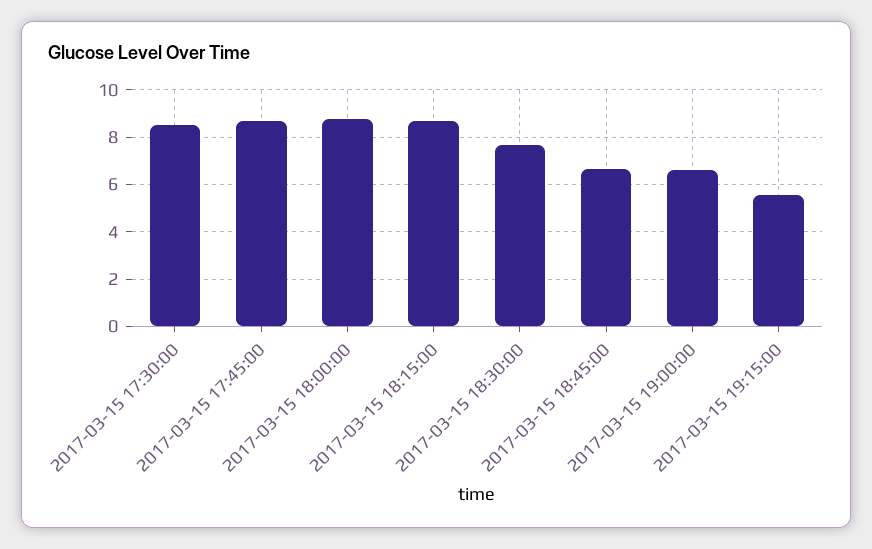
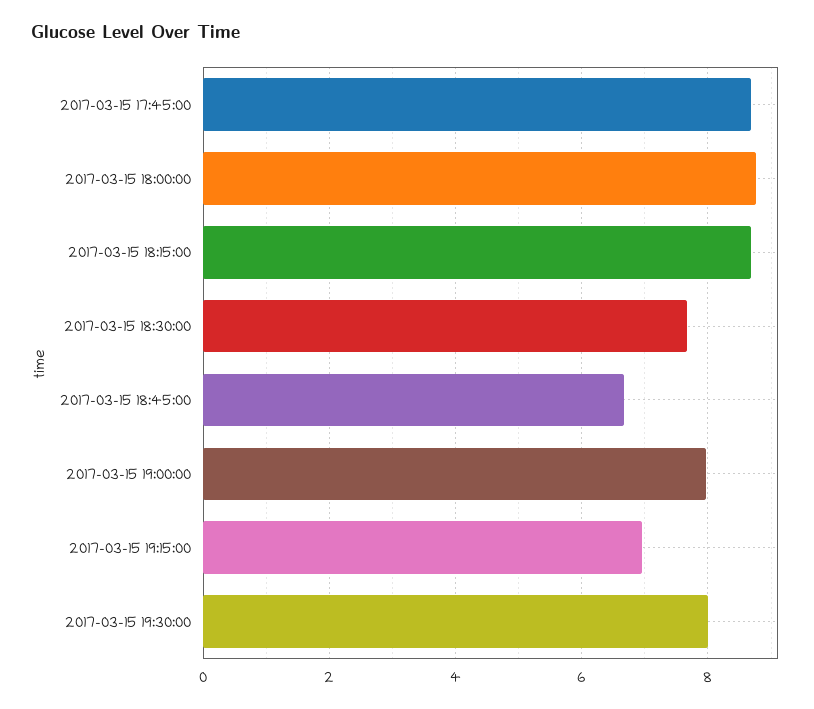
2017-03-15 17:30:00: 8.5 -> none
2017-03-15 19:00:00: 6.5 -> 8
2017-03-15 19:15:00: 5.5 -> 7
2017-03-15 19:30:00: none -> 8

